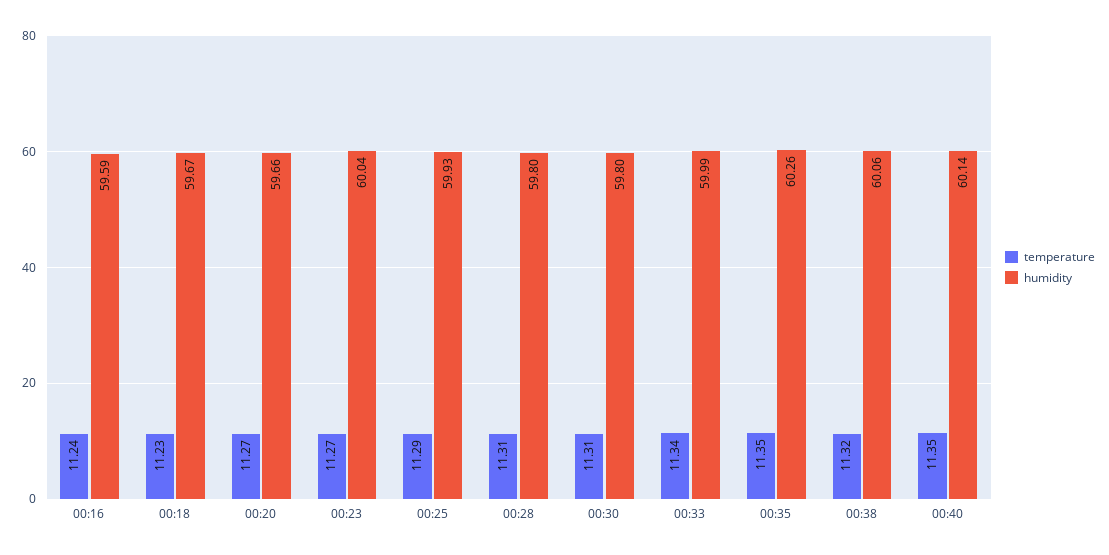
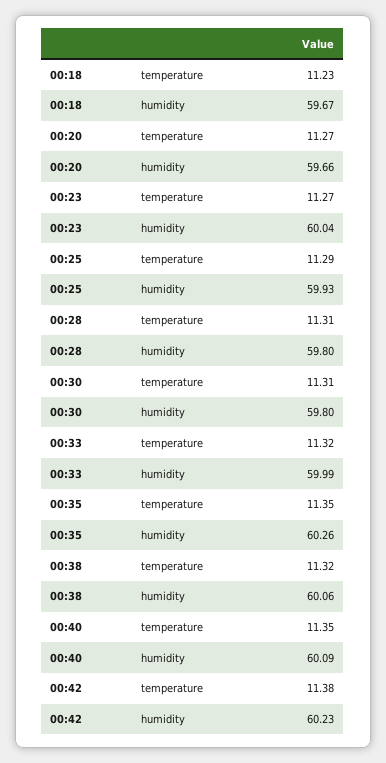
temperature, 00:16: 11.24 -> none
humidity, 00:16: 59.59 -> none
temperature, 00:33: 11.34 -> 11.32
humidity, 00:40: 60.14 -> 60.09
temperature, 00:42: none -> 11.38
humidity, 00:42: none -> 60.23

